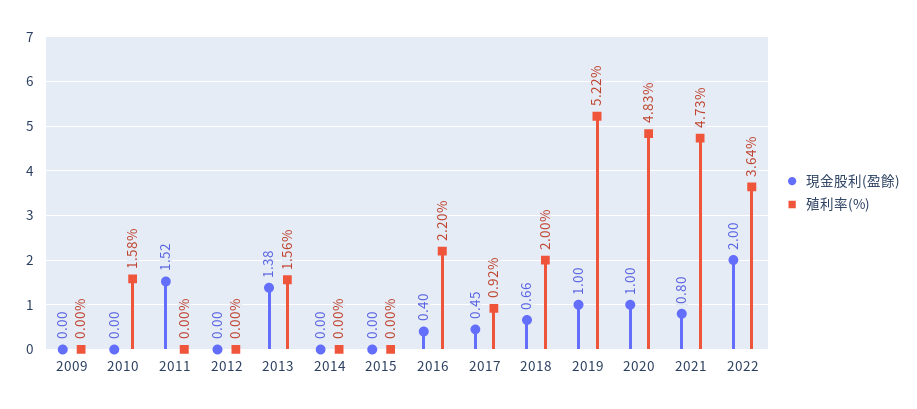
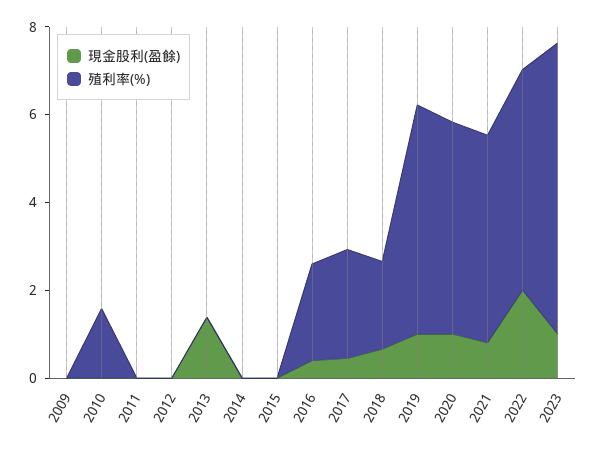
現金股利(盈餘), 2011: 1.52 -> 0
殖利率(%), 2013: 1.56 -> 0
殖利率(%), 2017: 0.92 -> 2.5
殖利率(%), 2022: 3.64 -> 5
現金股利(盈餘), 2023: none -> 1
殖利率(%), 2023: none -> 6.5

